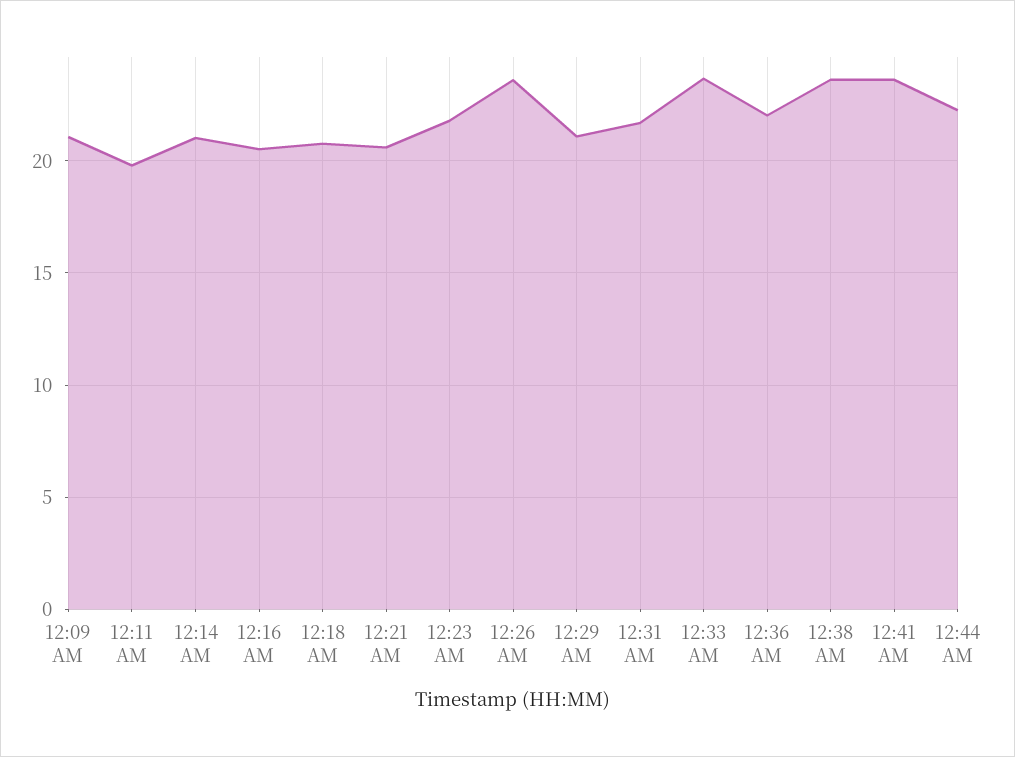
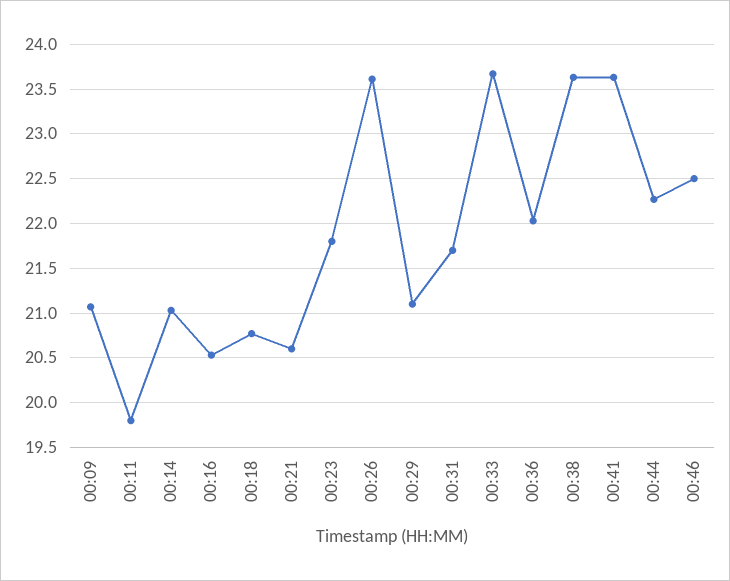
00:46: none -> 22.5

